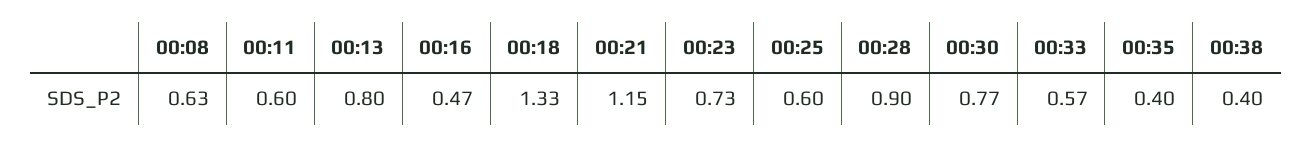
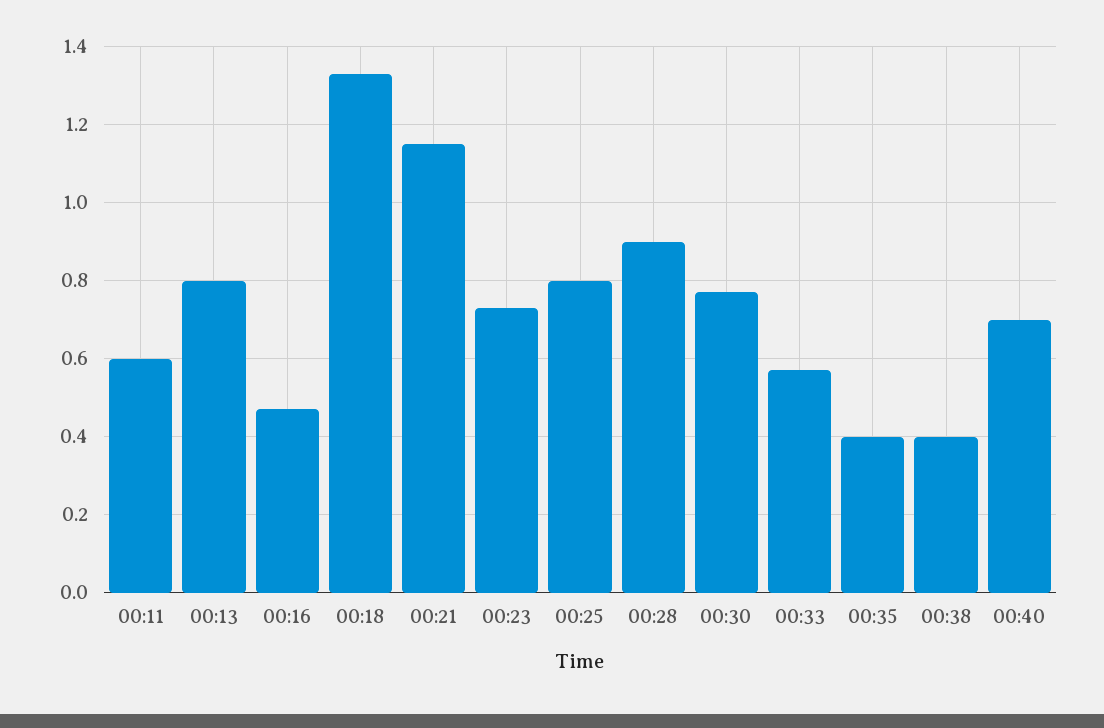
00:08: 0.63 -> none
00:25: 0.6 -> 0.8
00:40: none -> 0.7

